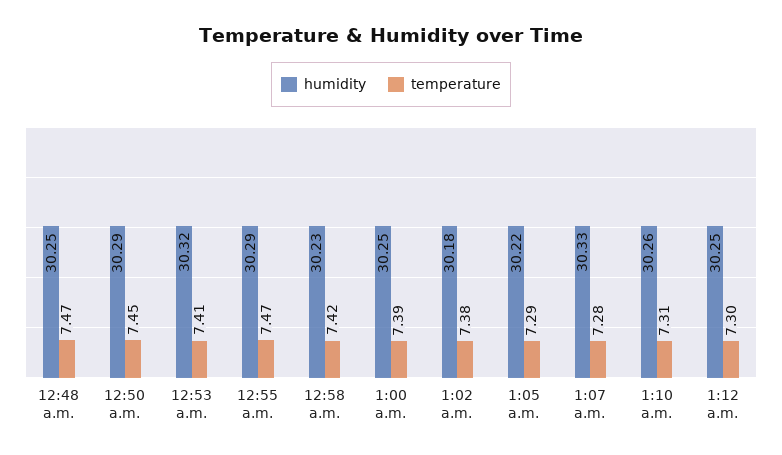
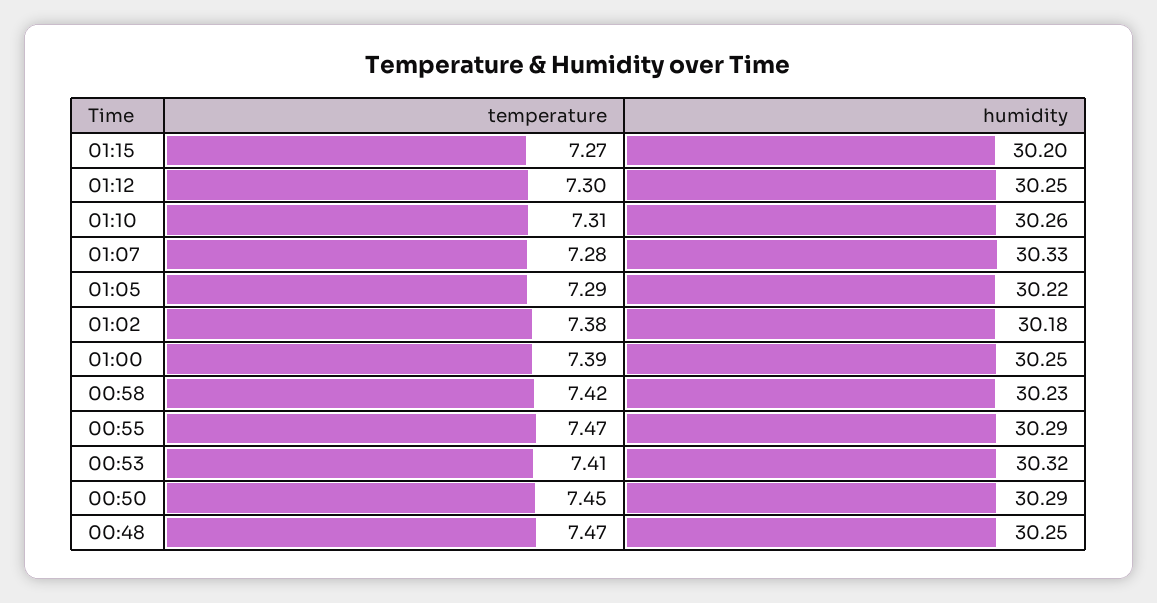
temperature, 01:15: none -> 7.27
humidity, 01:15: none -> 30.2

